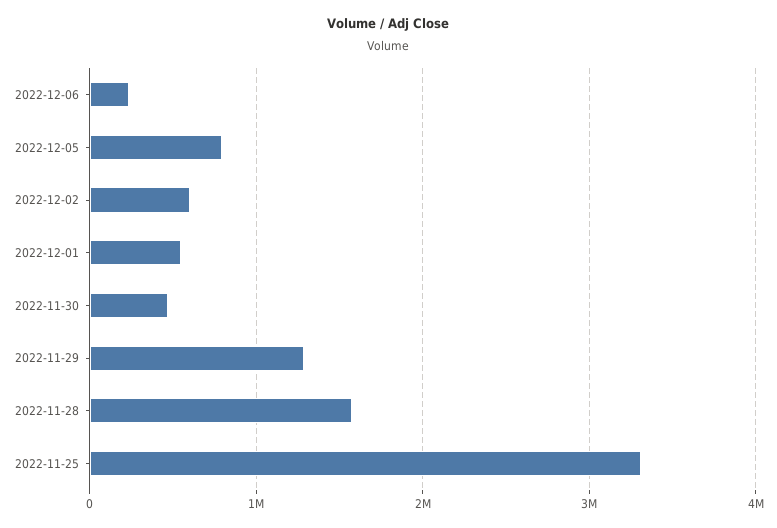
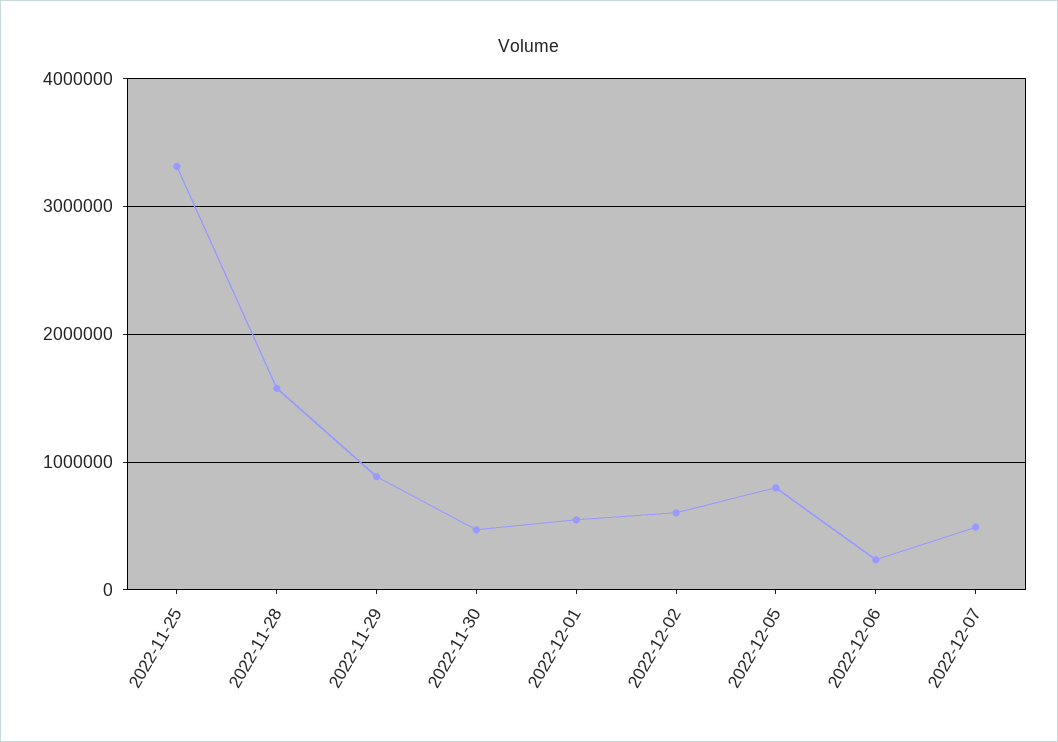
2022-11-29: 1300000 -> 900000
2022-12-07: none -> 500000

